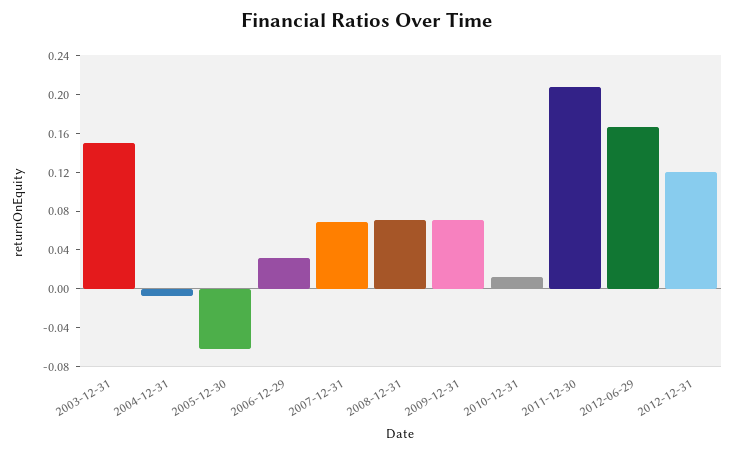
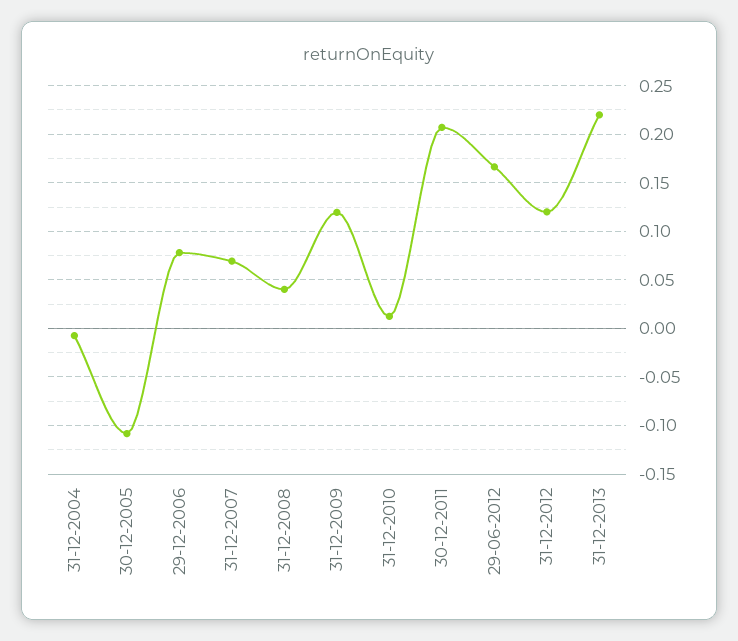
2003-12-31: 0.15 -> none
2005-12-30: -0.06 -> -0.11
2006-12-29: 0.03 -> 0.08
2008-12-31: 0.07 -> 0.04
2009-12-31: 0.07 -> 0.12
31-12-2013: none -> 0.22

